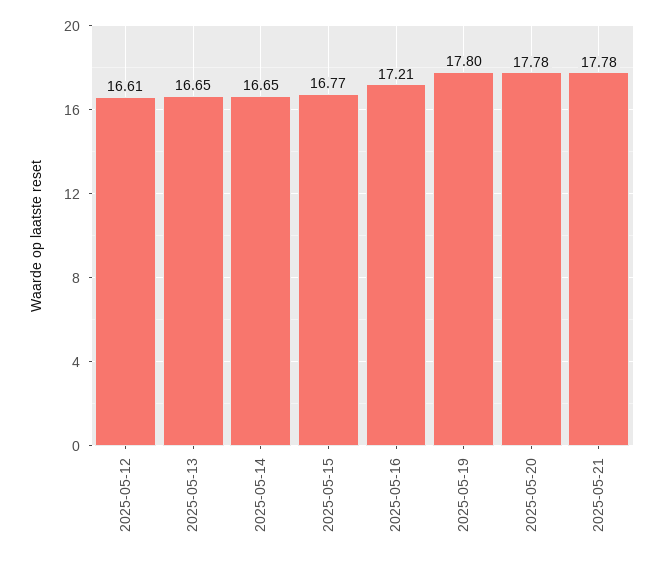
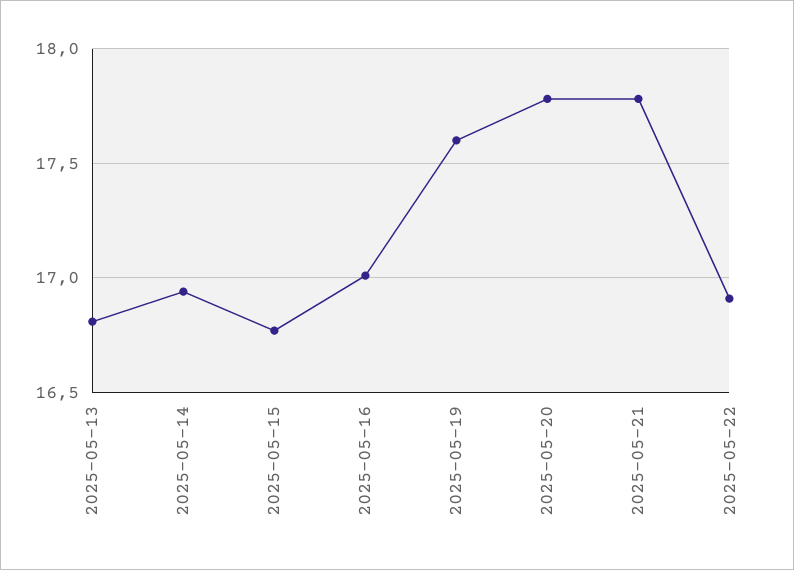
2025-05-12: 16.61 -> none
2025-05-13: 16.65 -> 16.8
2025-05-14: 16.65 -> 16.95
2025-05-16: 17.21 -> 17
2025-05-19: 17.8 -> 17.6
2025-05-22: none -> 16.9

